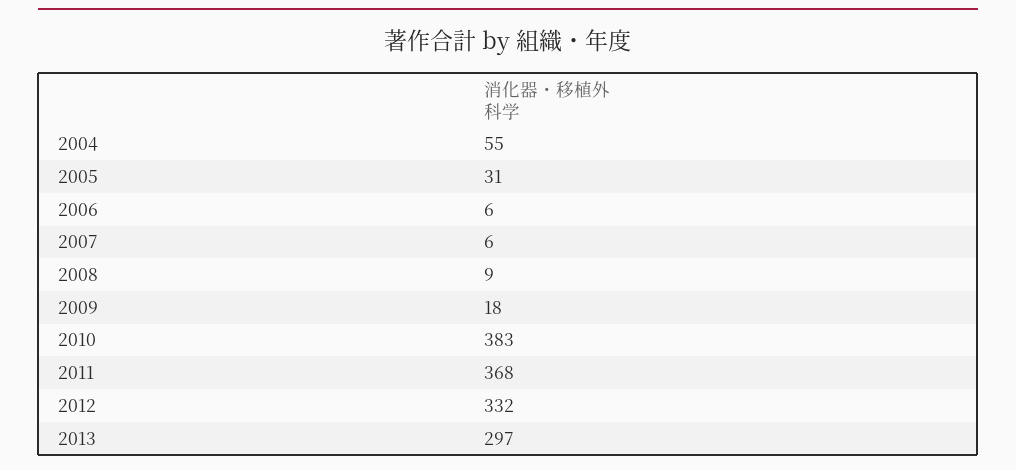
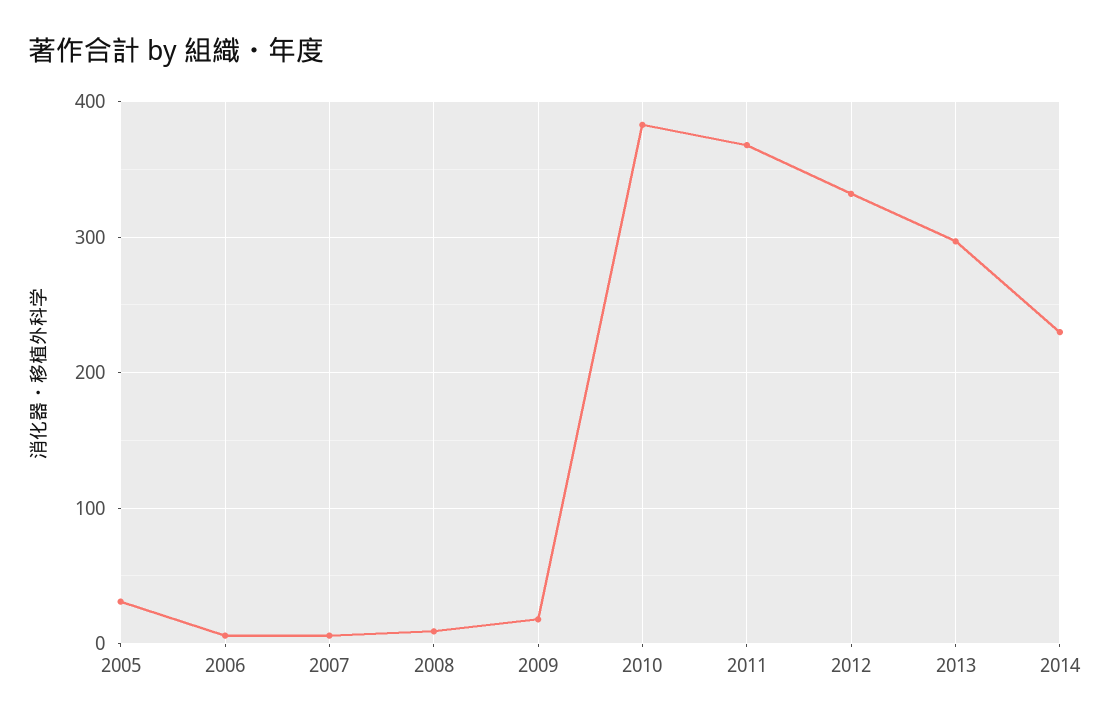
2004: 55 -> none
2014: none -> 230

